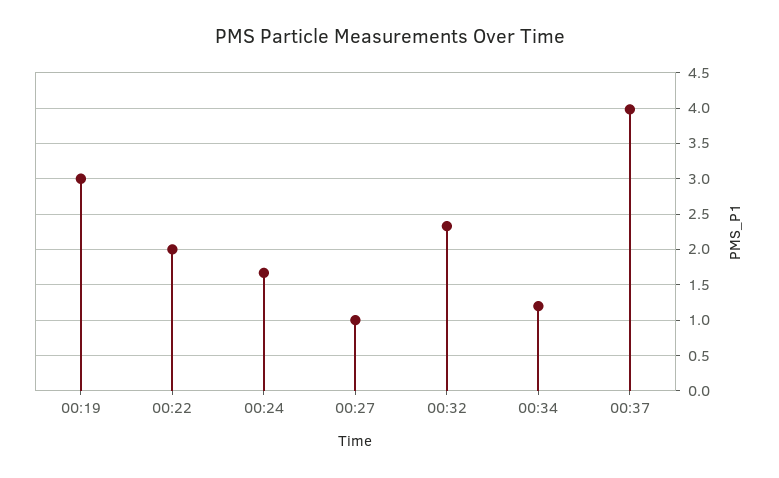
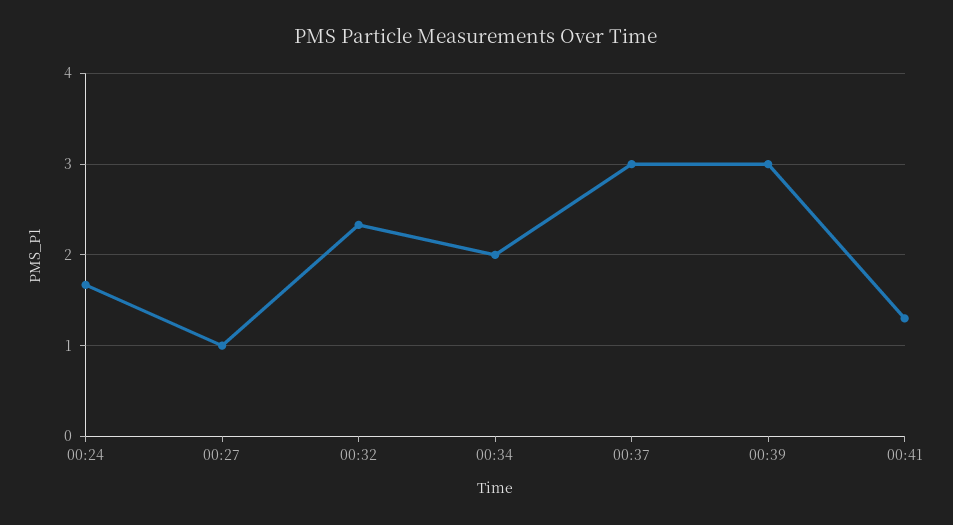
00:19: 3 -> none
00:22: 2 -> none
00:34: 1.2 -> 2
00:37: 4 -> 3
00:39: none -> 3
00:41: none -> 1.3

